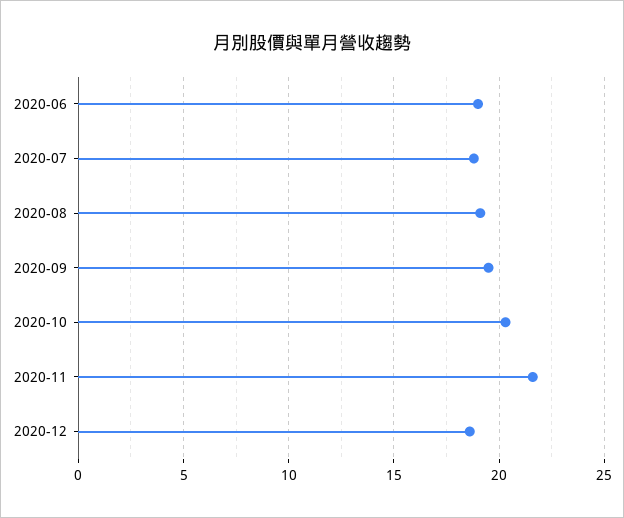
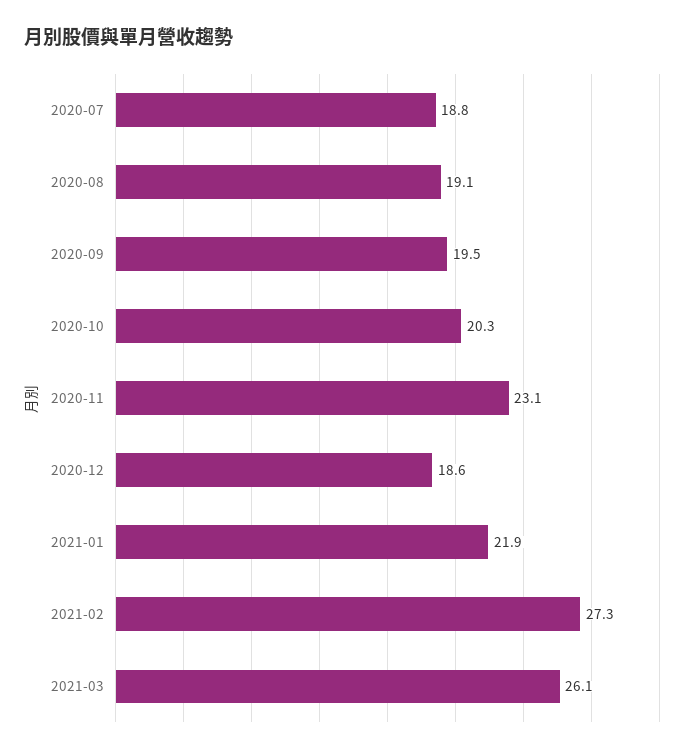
2020-06: 19 -> none
2020-11: 21.5 -> 23.1
2021-01: none -> 21.9
2021-02: none -> 27.3
2021-03: none -> 26.1

